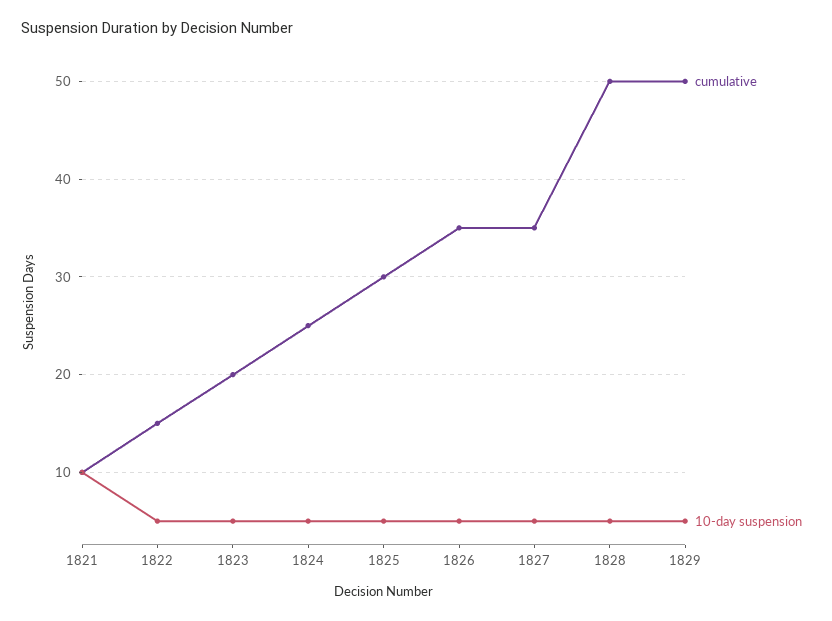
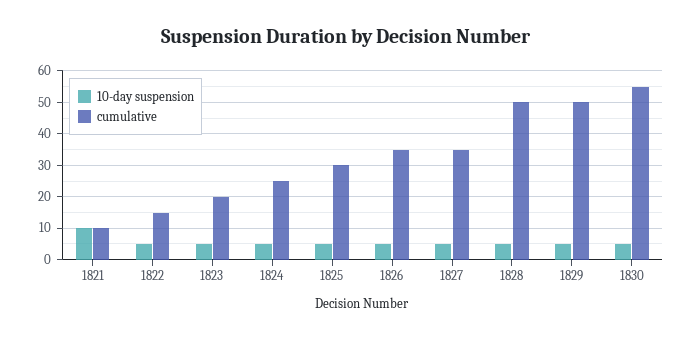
10-day suspension, 1830: none -> 5
cumulative, 1830: none -> 55

